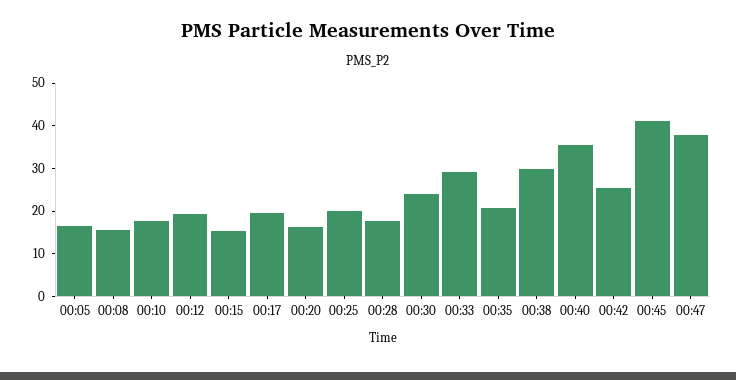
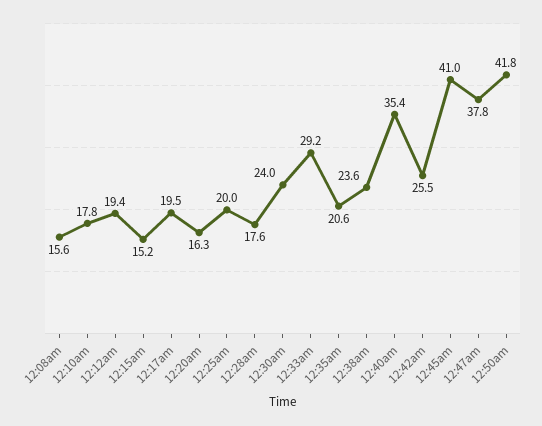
00:05: 16 -> none
00:38: 30 -> 23.6
12:50am: none -> 41.8

